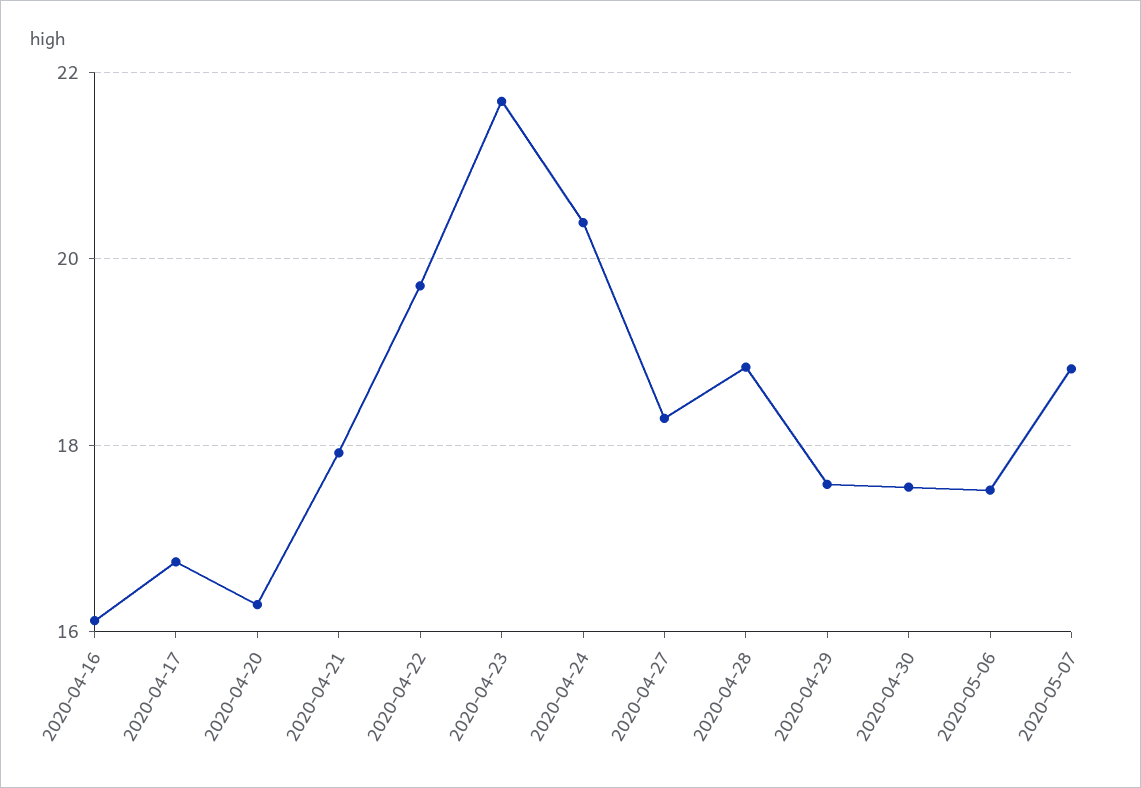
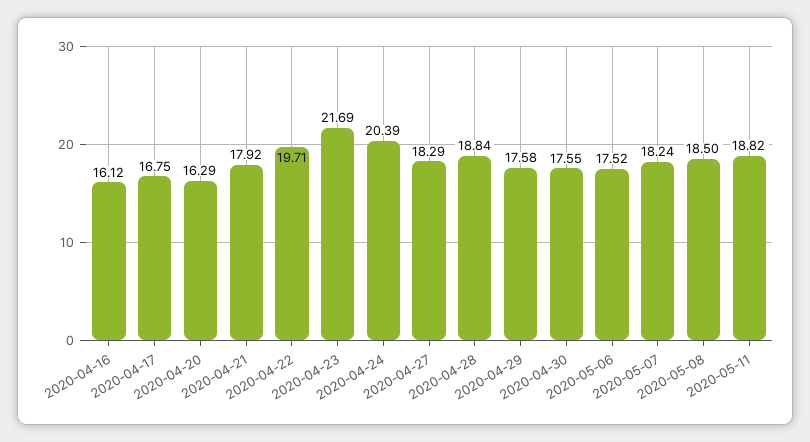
2020-05-07: 18.8 -> 18.24
2020-05-08: none -> 18.5
2020-05-11: none -> 18.82

